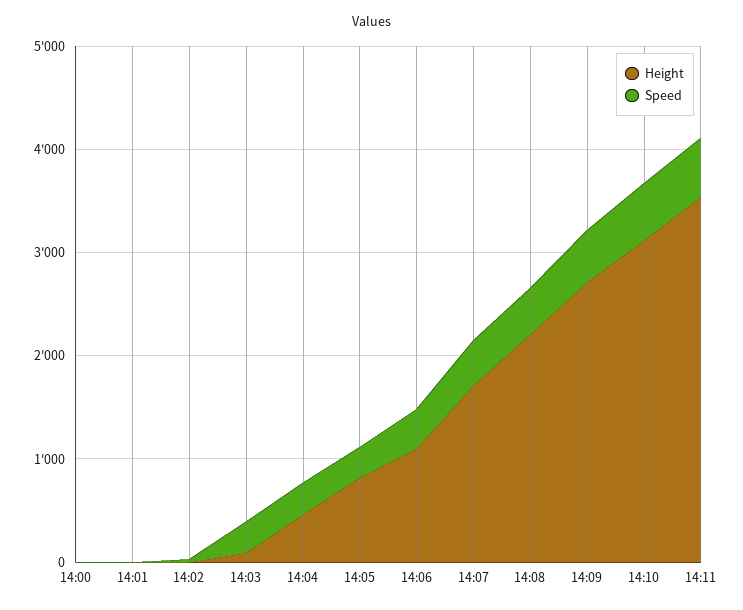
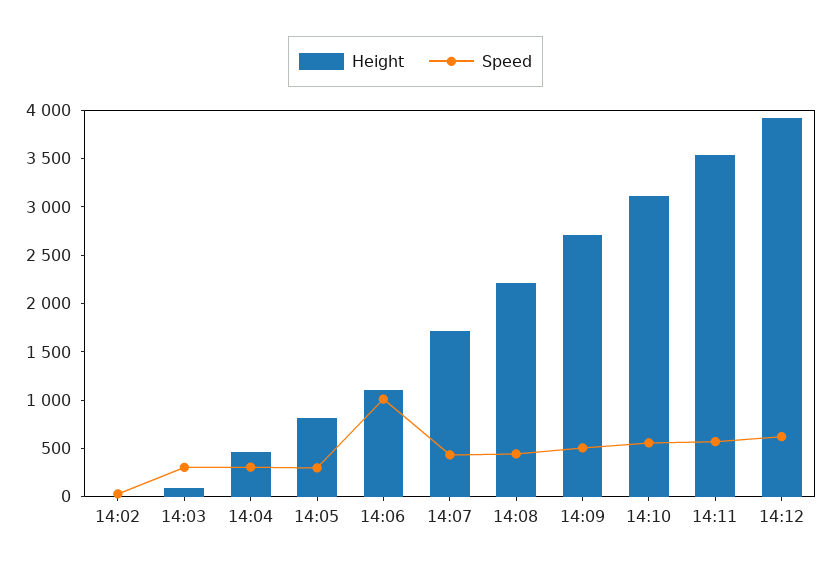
Height, 14:00: 0 -> none
Speed, 14:00: 0 -> none
Height, 14:01: 0 -> none
Speed, 14:01: 0 -> none
Speed, 14:06: 400 -> 1000
Height, 14:12: none -> 3900
Speed, 14:12: none -> 600

